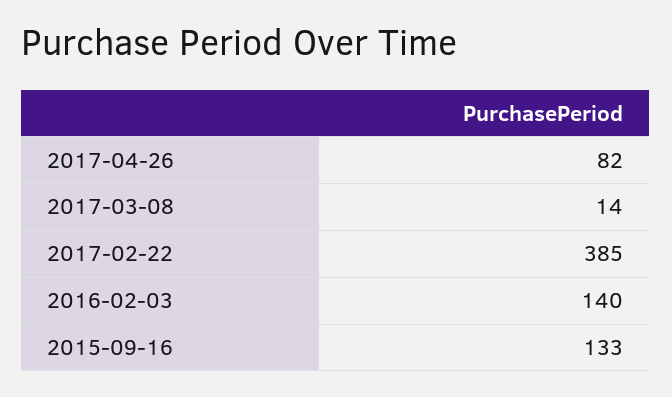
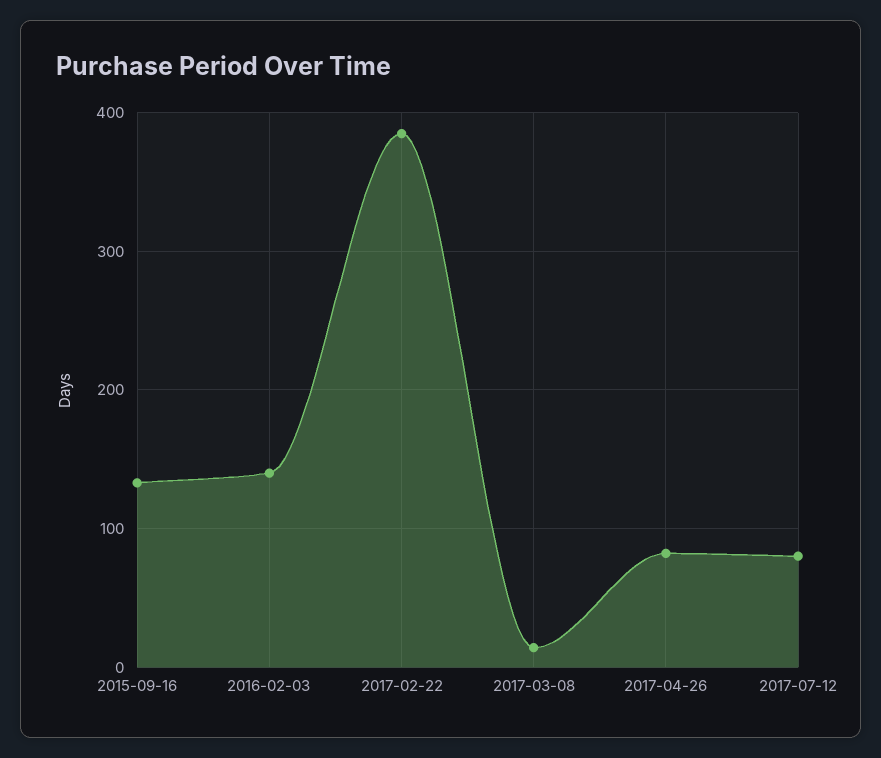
2017-07-12: none -> 80

